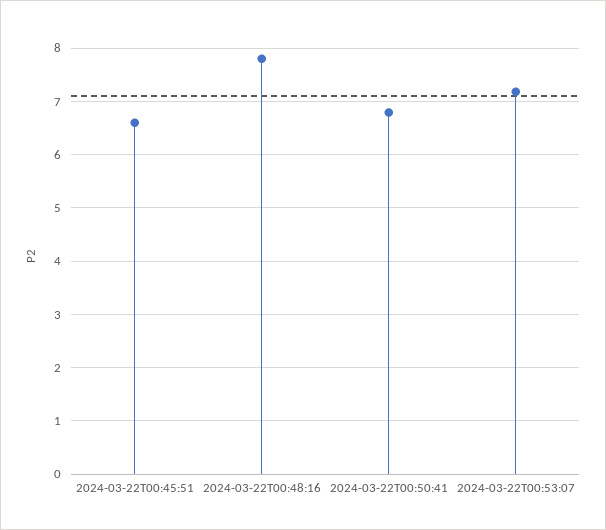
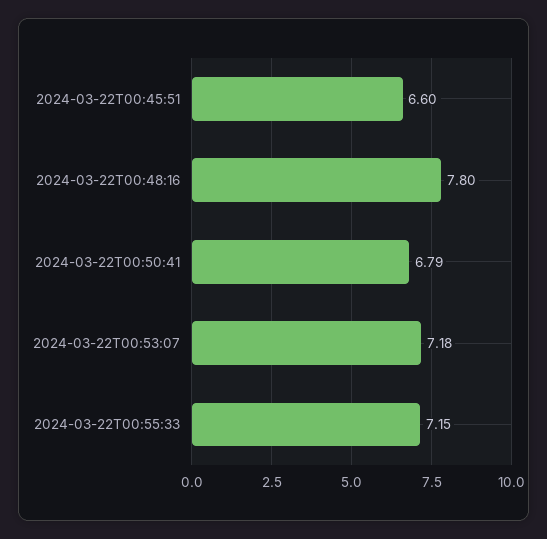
2024-03-22T00:55:33: none -> 7.15

